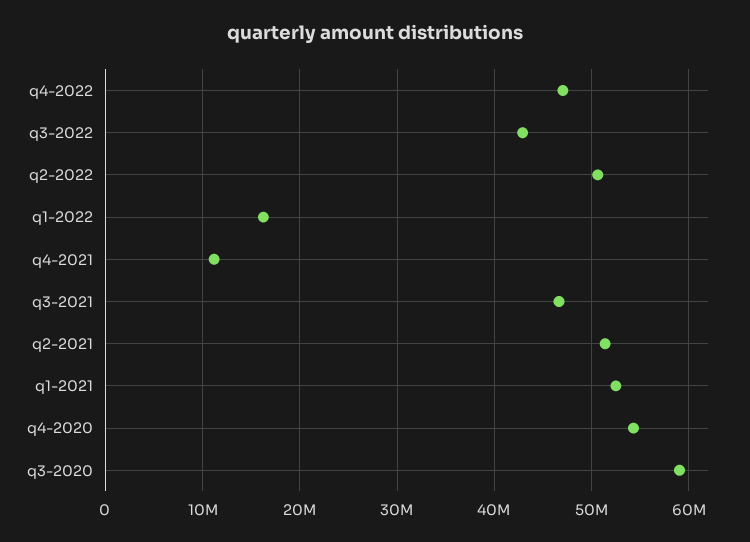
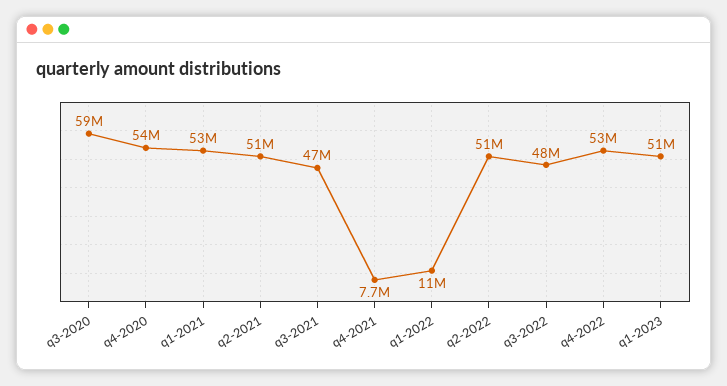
q4-2022: 47000000 -> 53000000
q3-2022: 43000000 -> 48000000
q1-2022: 16000000 -> 11000000
q4-2021: 11000000 -> 7700000
q1-2023: none -> 51000000

